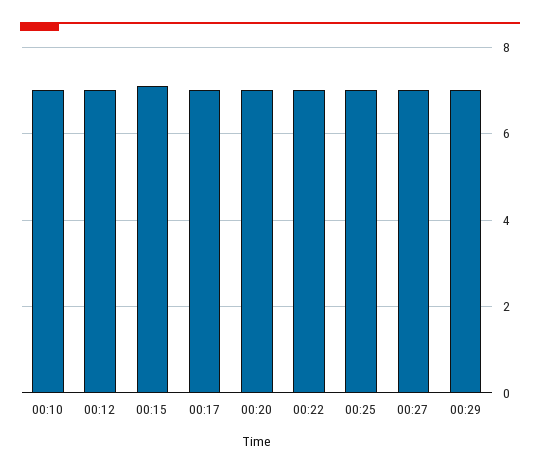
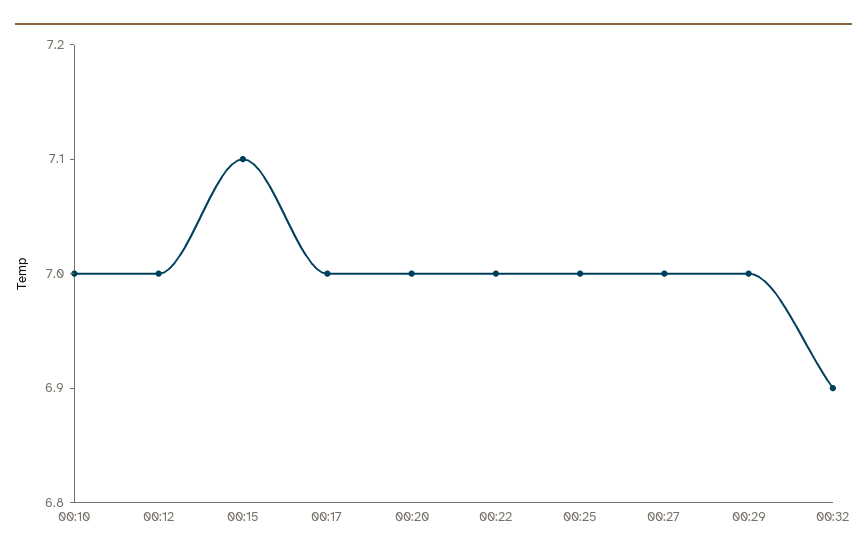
00:32: none -> 6.9

